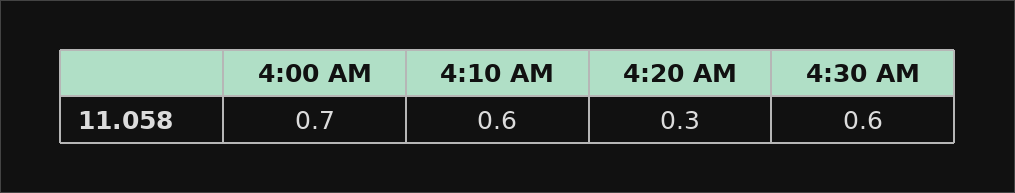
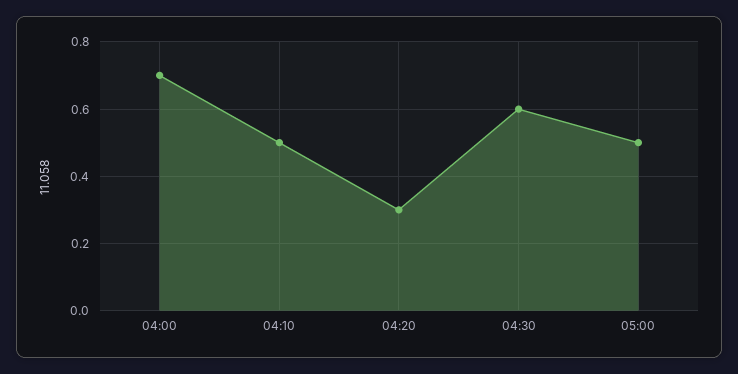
4:10 AM: 0.6 -> 0.5
05:00: none -> 0.5

